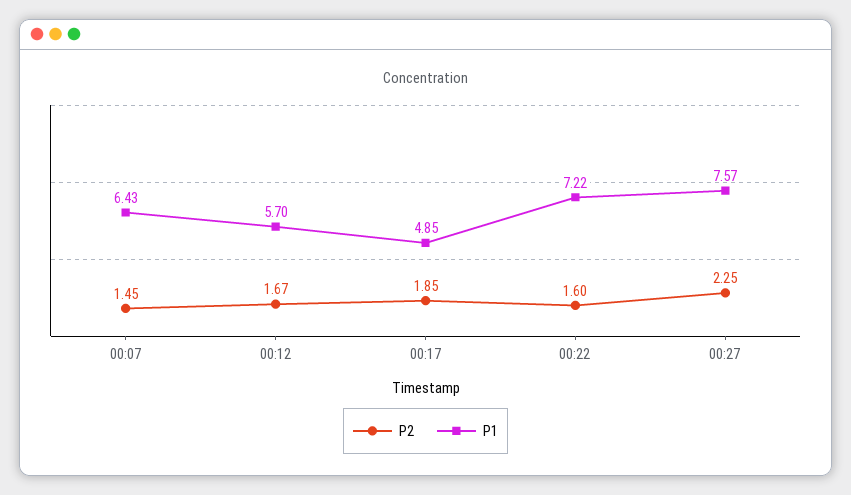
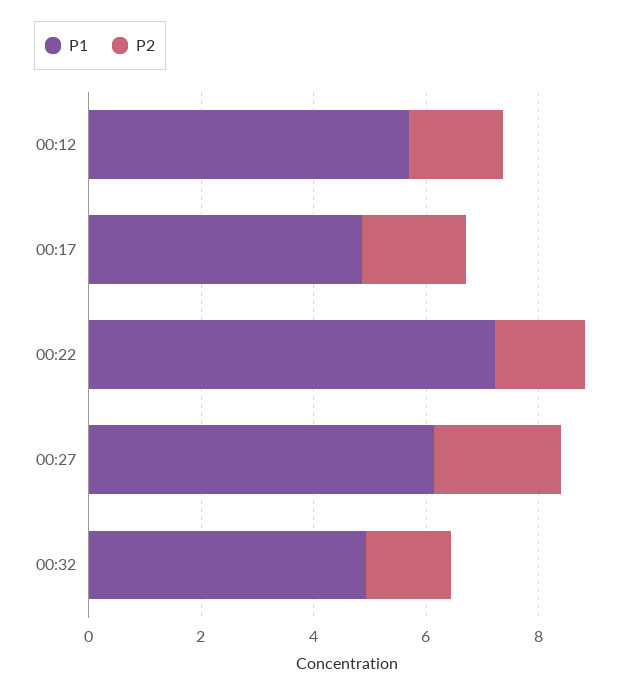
P2, 00:07: 1.45 -> none
P1, 00:07: 6.43 -> none
P1, 00:27: 7.57 -> 6
P1, 00:32: none -> 5
P2, 00:32: none -> 1.5

